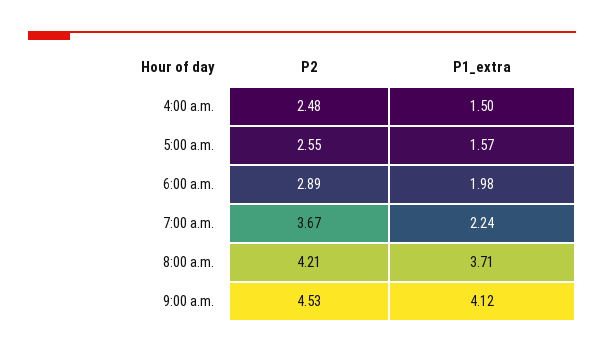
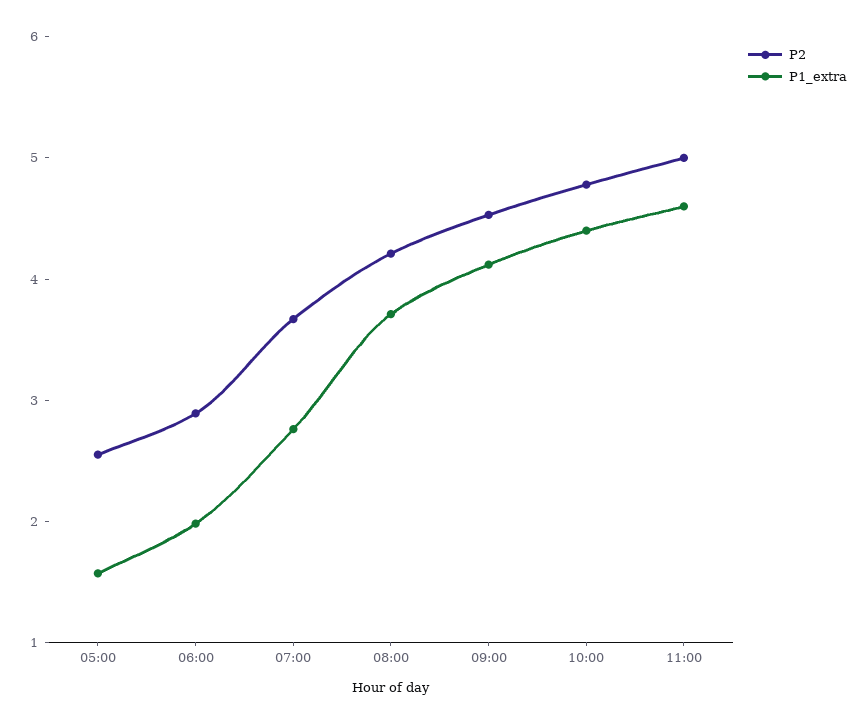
P2, 4:00 a.m.: 2.48 -> none
P1_extra, 4:00 a.m.: 1.5 -> none
P1_extra, 7:00 a.m.: 2.24 -> 2.8
P2, 10:00: none -> 4.8
P1_extra, 10:00: none -> 4.4
P2, 11:00: none -> 5
P1_extra, 11:00: none -> 4.6

